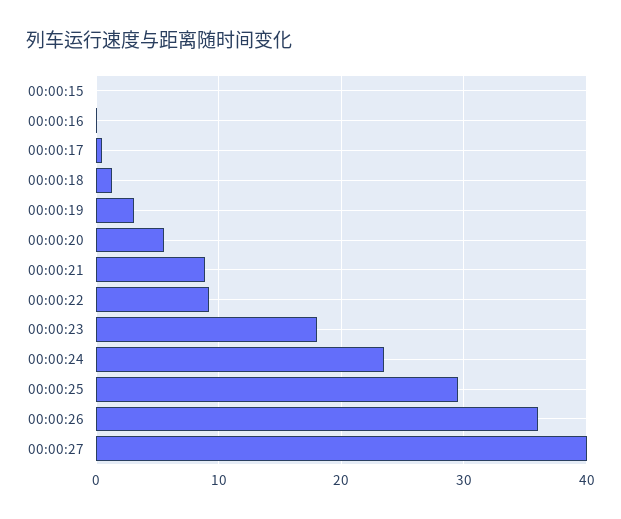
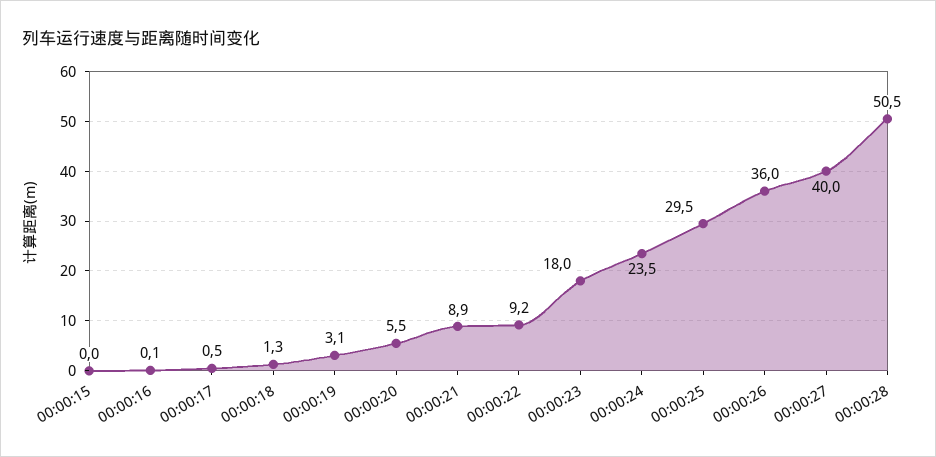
00:00:28: none -> 50.5

